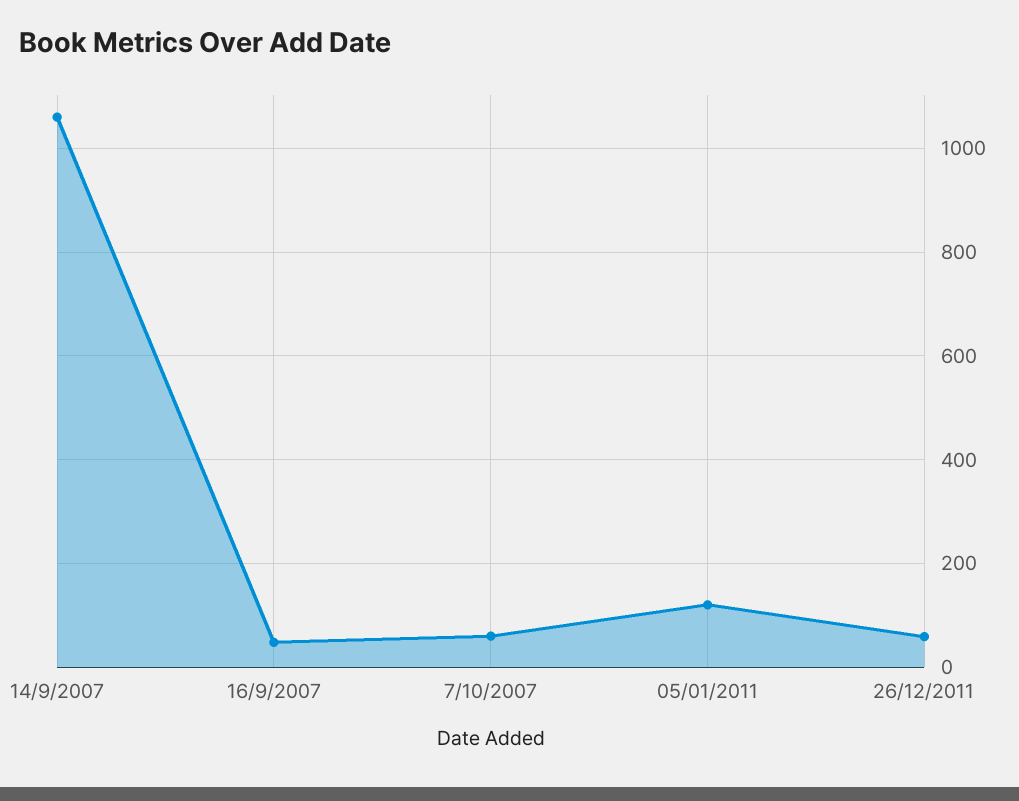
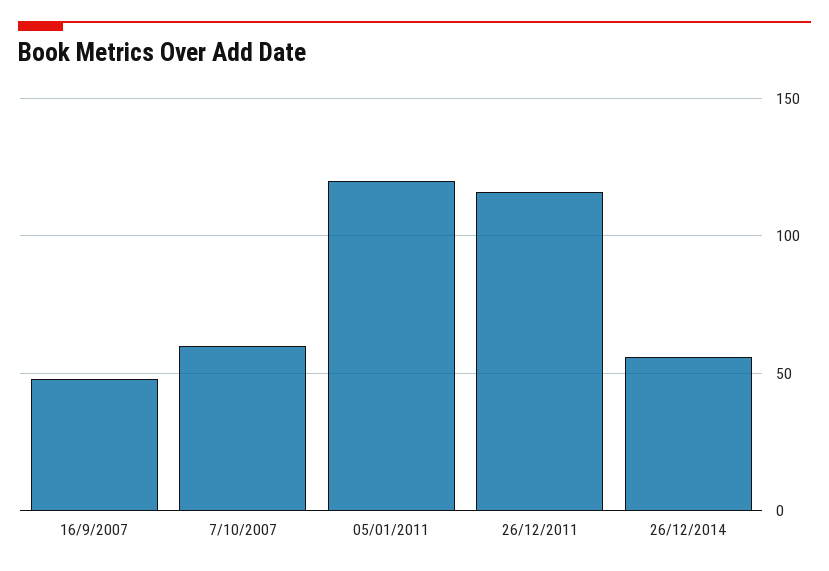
14/9/2007: 1060 -> none
26/12/2011: 60 -> 115
26/12/2014: none -> 55

